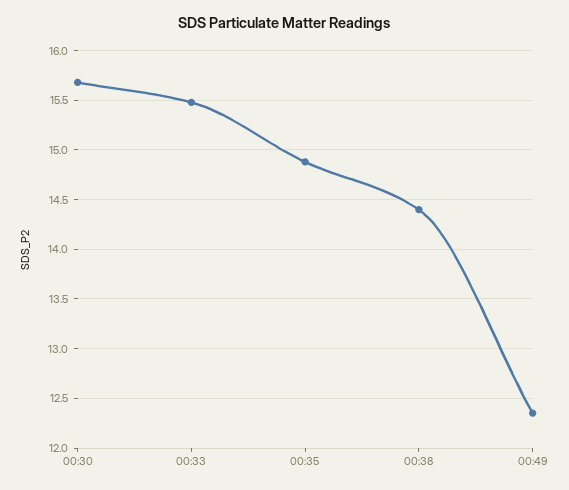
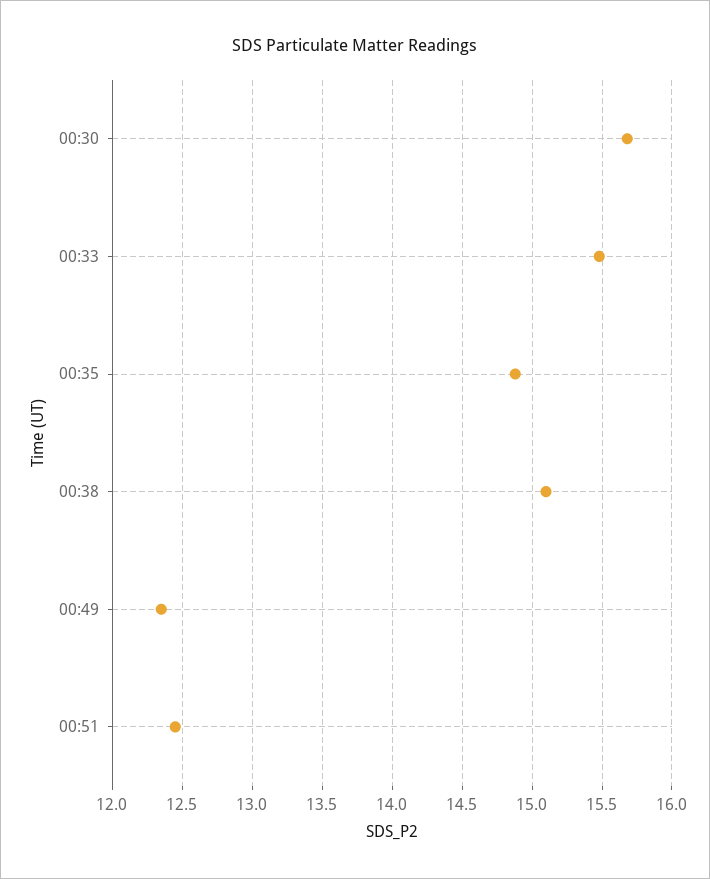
00:38: 14.4 -> 15.1
00:51: none -> 12.45

